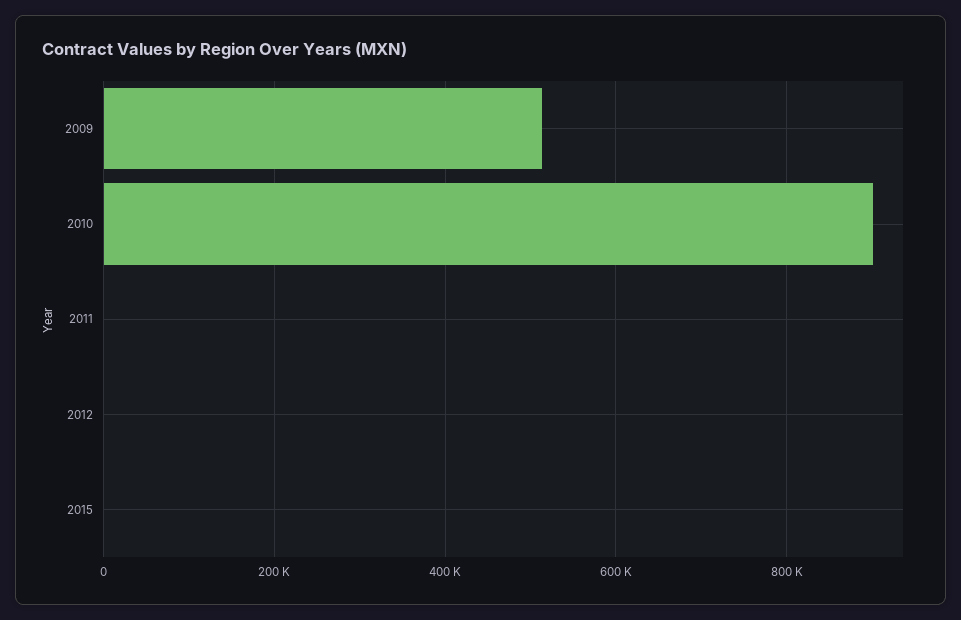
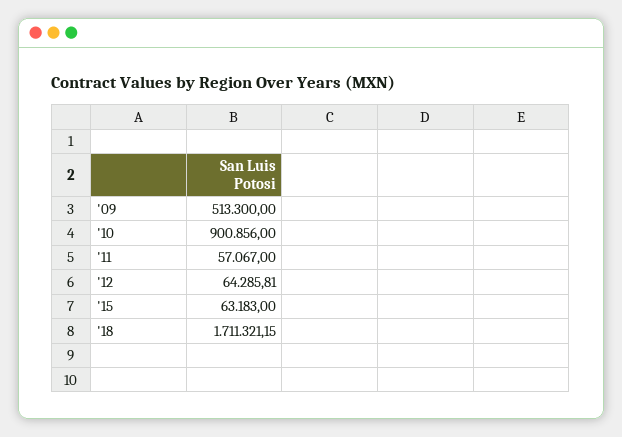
2011: 0 -> 57067
2012: 0 -> 64285.81
2015: 0 -> 63183
'18: none -> 1711321.15

